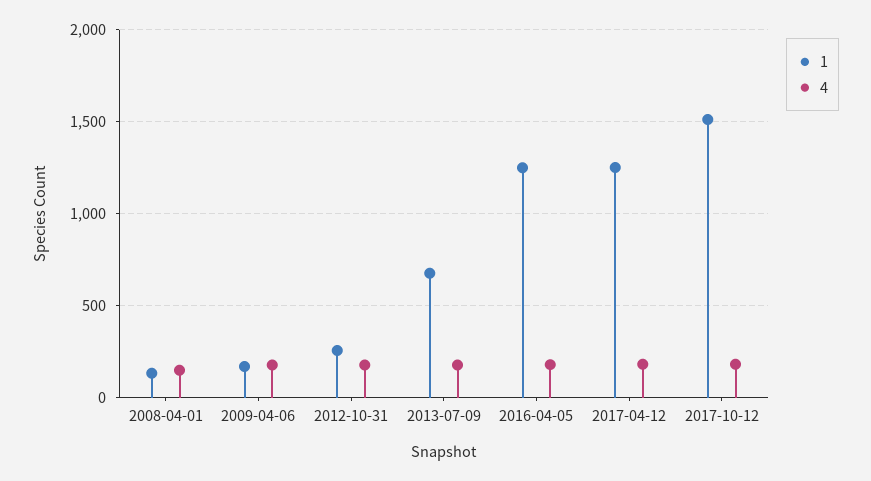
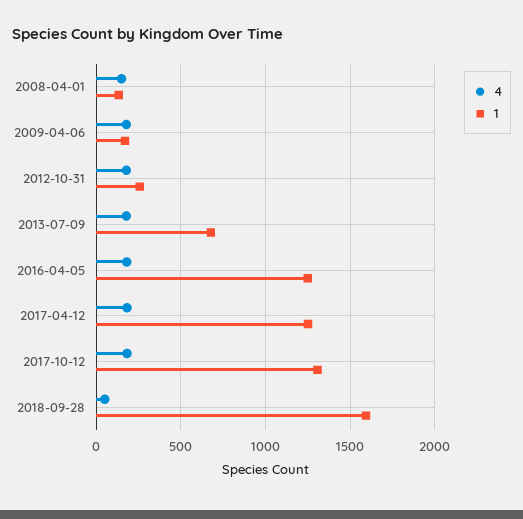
1, 2017-10-12: 1500 -> 1300
4, 2018-09-28: none -> 50
1, 2018-09-28: none -> 1600

